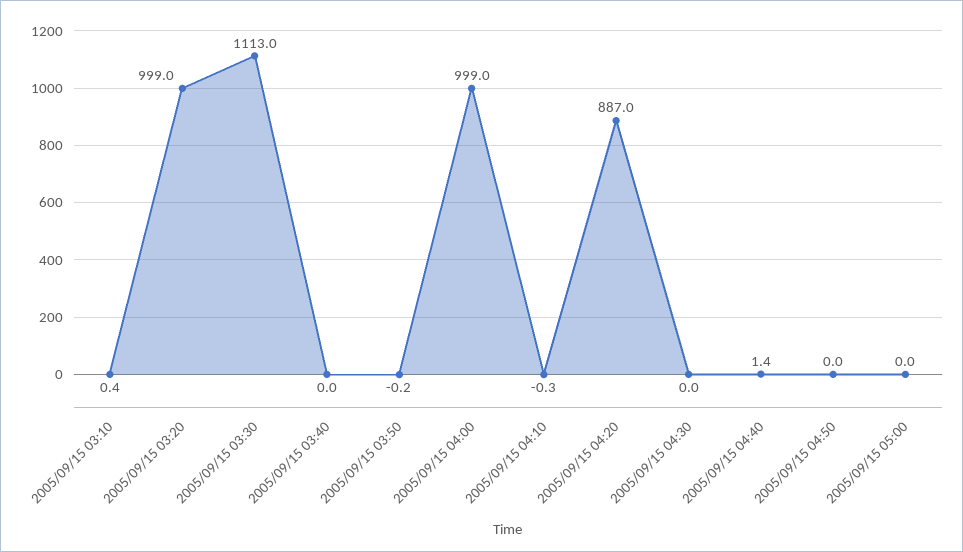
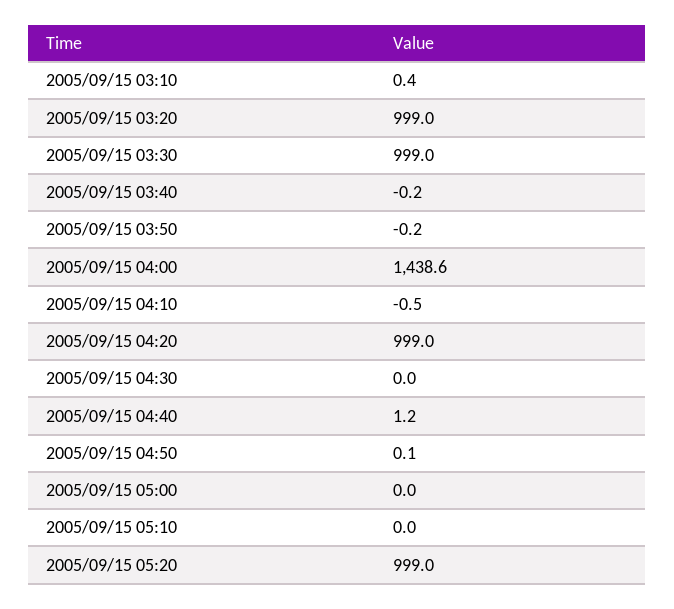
2005/09/15 03:30: 1113 -> 999
2005/09/15 03:40: 0 -> -0.2
2005/09/15 04:00: 999 -> 1438.6
2005/09/15 04:10: -0.3 -> -0.5
2005/09/15 04:20: 887 -> 999
2005/09/15 04:40: 1.4 -> 1.2
2005/09/15 04:50: 0 -> 0.1
2005/09/15 05:10: none -> 0
2005/09/15 05:20: none -> 999

